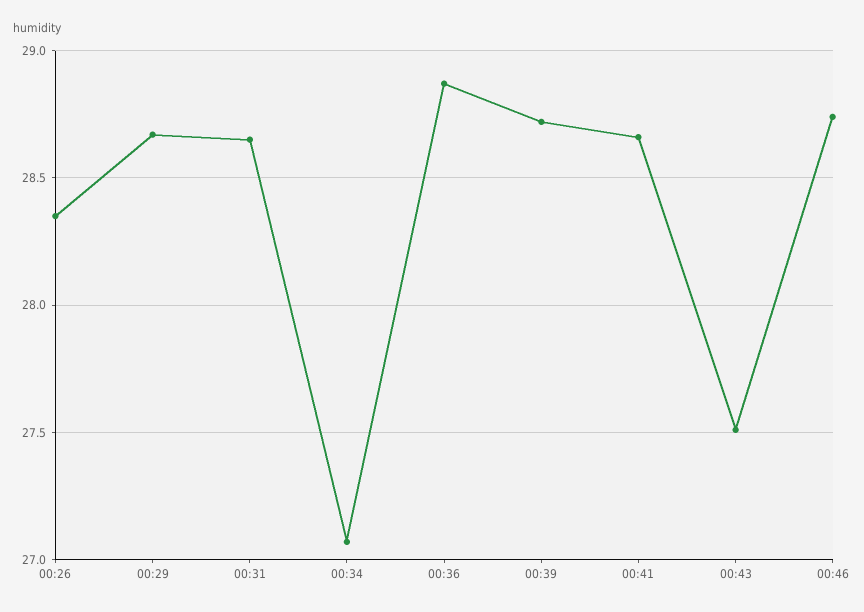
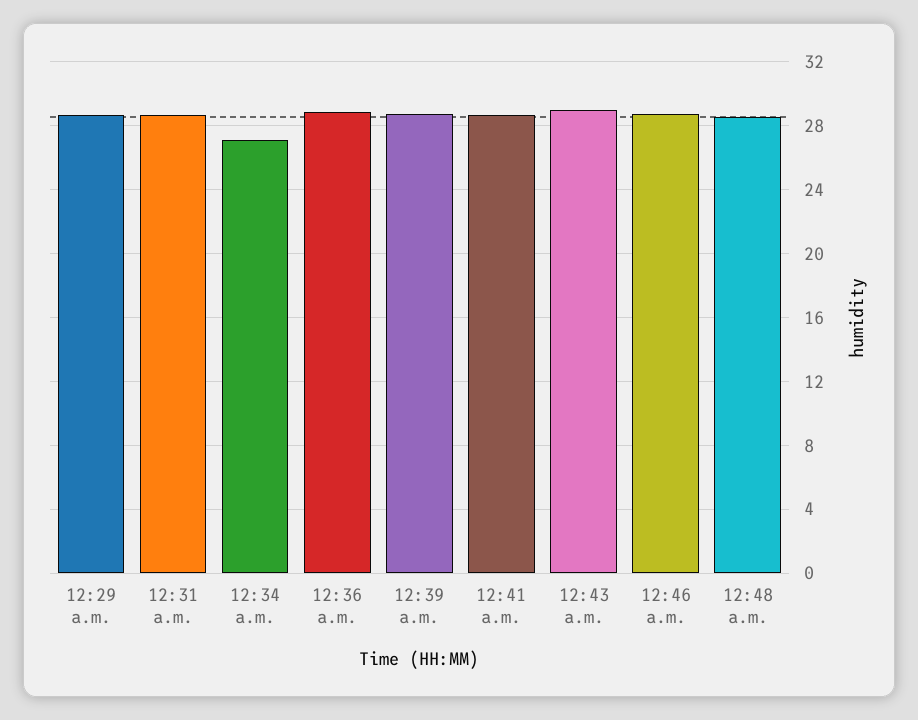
00:26: 28.35 -> none
00:43: 27.5 -> 29
12:48 a.m.: none -> 28.5

